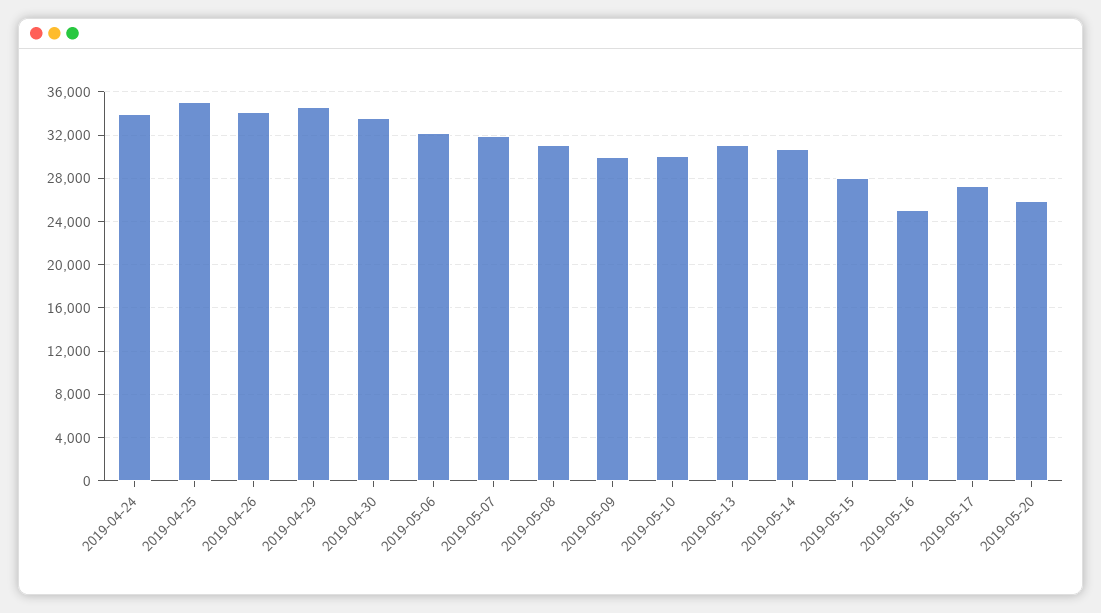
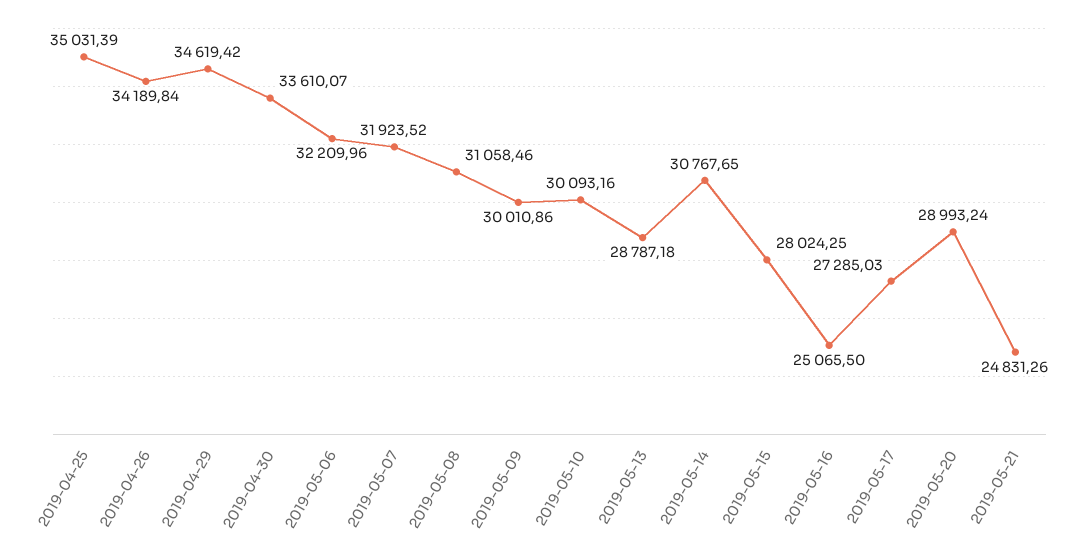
2019-04-24: 34000 -> none
2019-05-13: 31000 -> 28787.18
2019-05-20: 26000 -> 28993.24
2019-05-21: none -> 24831.26

